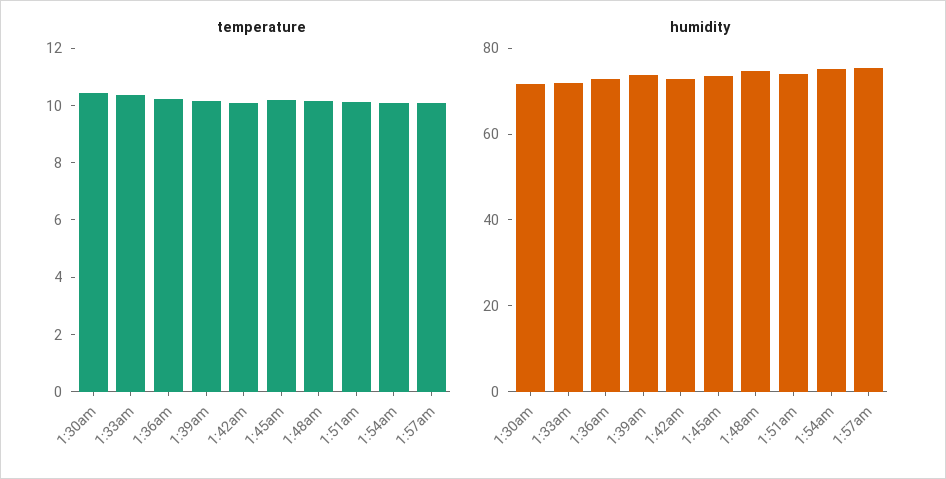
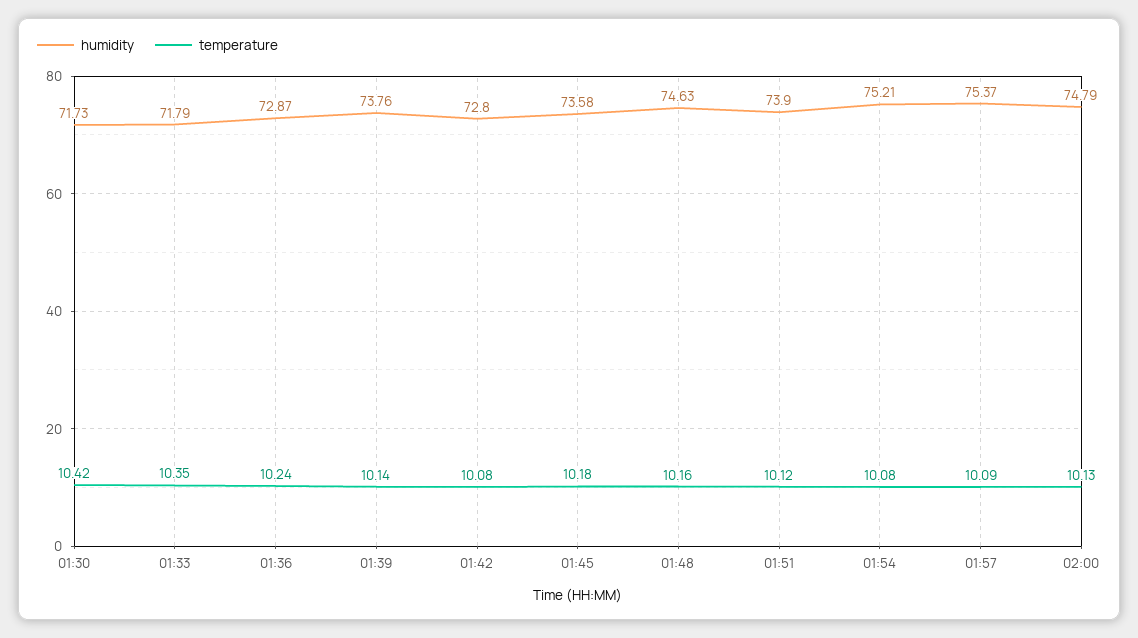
humidity, 02:00: none -> 74.79
temperature, 02:00: none -> 10.13

